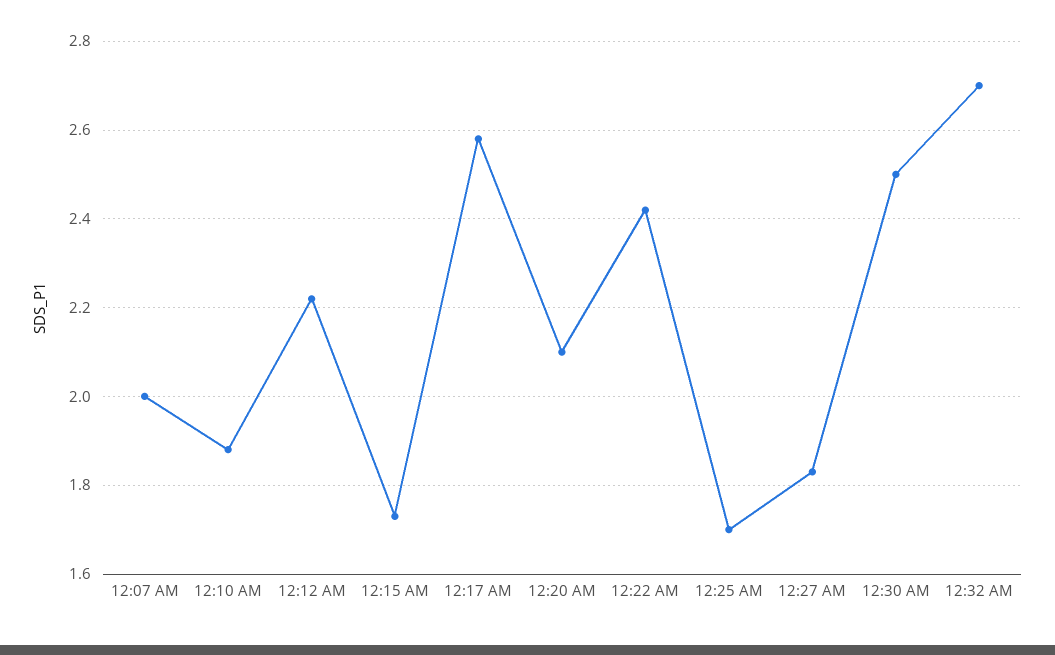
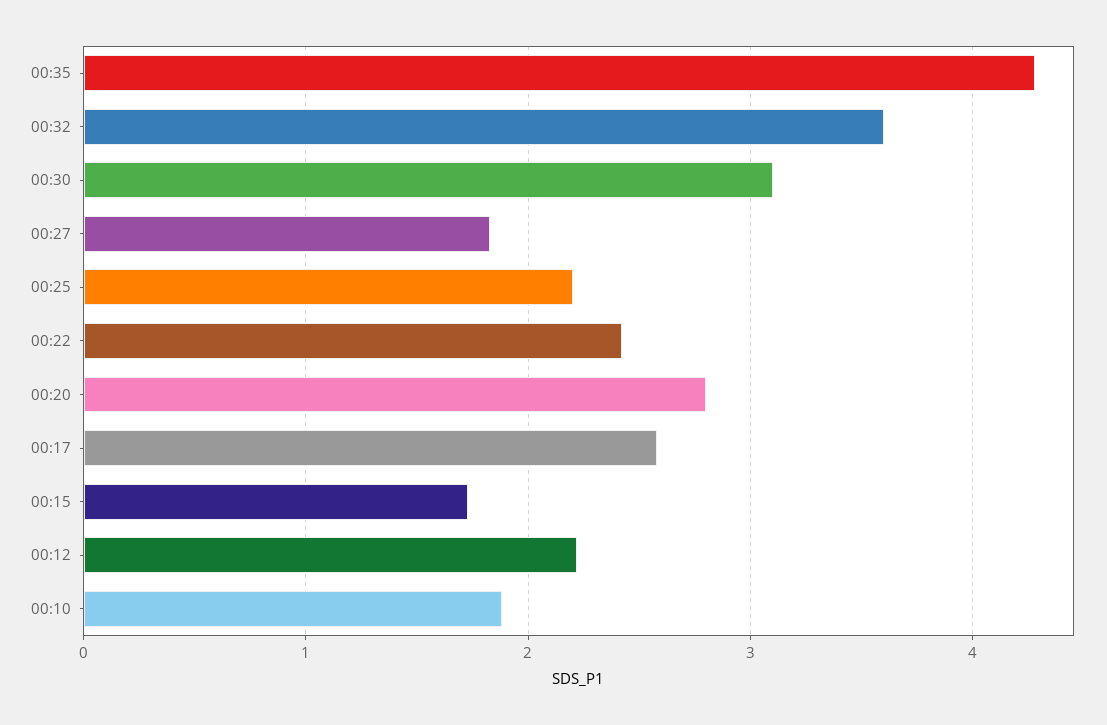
12:07 AM: 2 -> none
12:20 AM: 2.1 -> 2.8
12:25 AM: 1.7 -> 2.2
12:30 AM: 2.5 -> 3.1
12:32 AM: 2.7 -> 3.6
00:35: none -> 4.3

